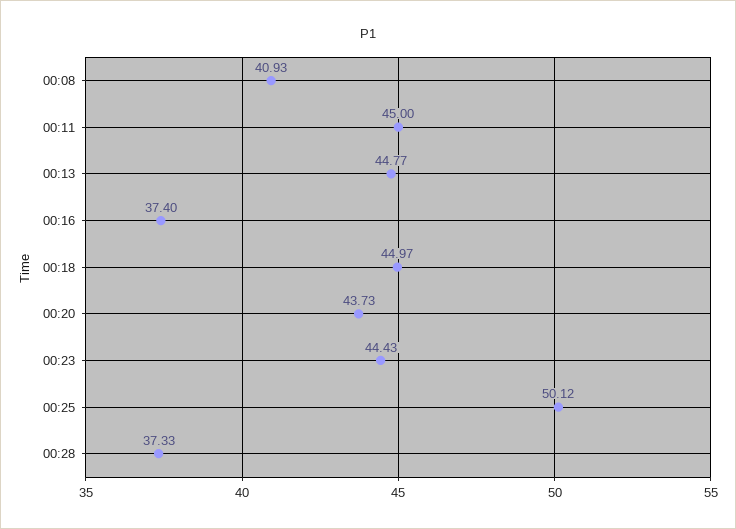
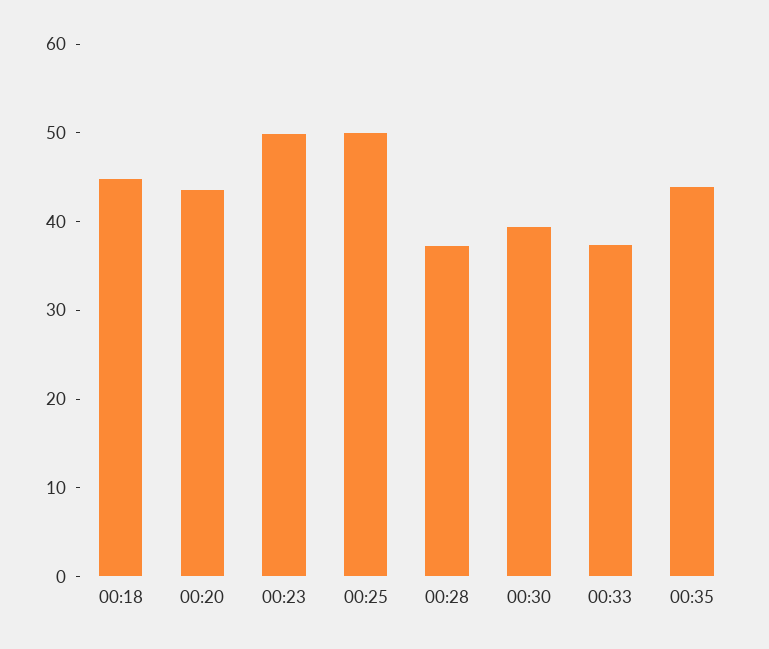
00:08: 40.93 -> none
00:11: 45 -> none
00:13: 44.77 -> none
00:16: 37.4 -> none
00:23: 44.43 -> 50
00:30: none -> 40
00:33: none -> 38
00:35: none -> 44

